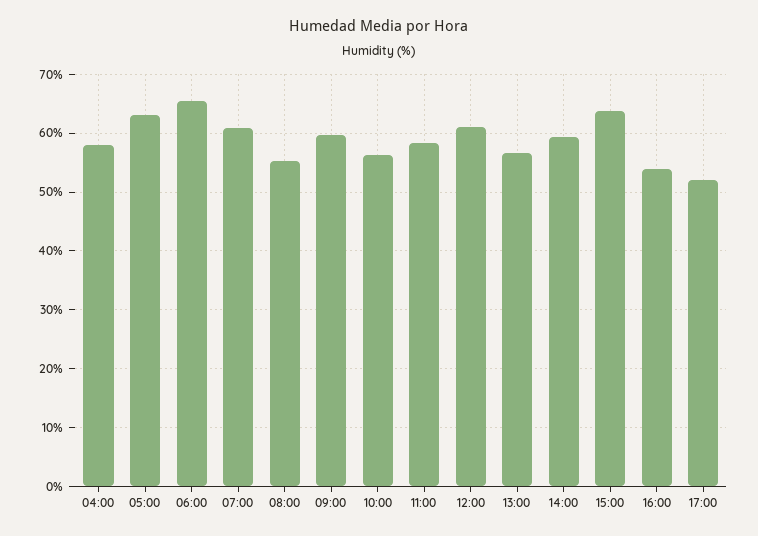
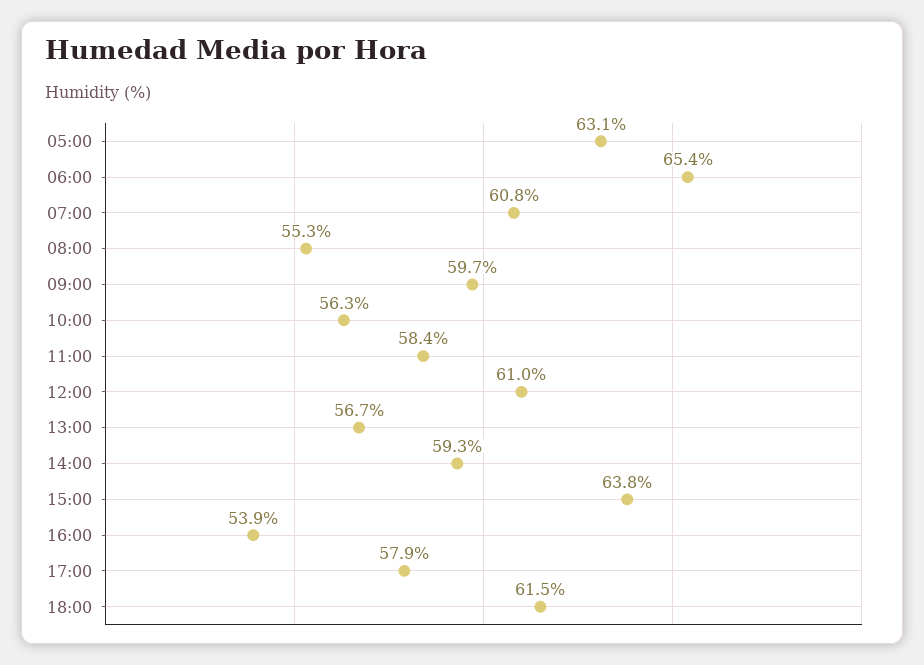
04:00: 58 -> none
17:00: 52 -> 57.9
18:00: none -> 61.5

